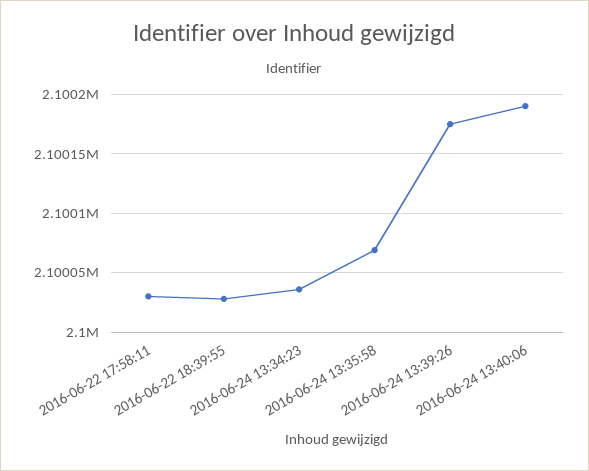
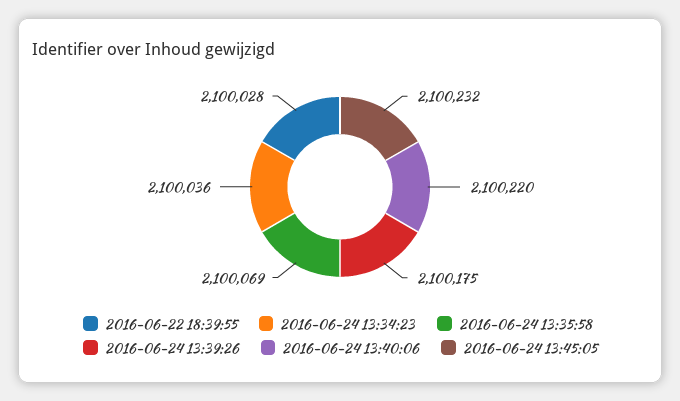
2016-06-22 17:58:11: 2100030 -> none
2016-06-24 13:40:06: 2100190 -> 2100220
2016-06-24 13:45:05: none -> 2100232

